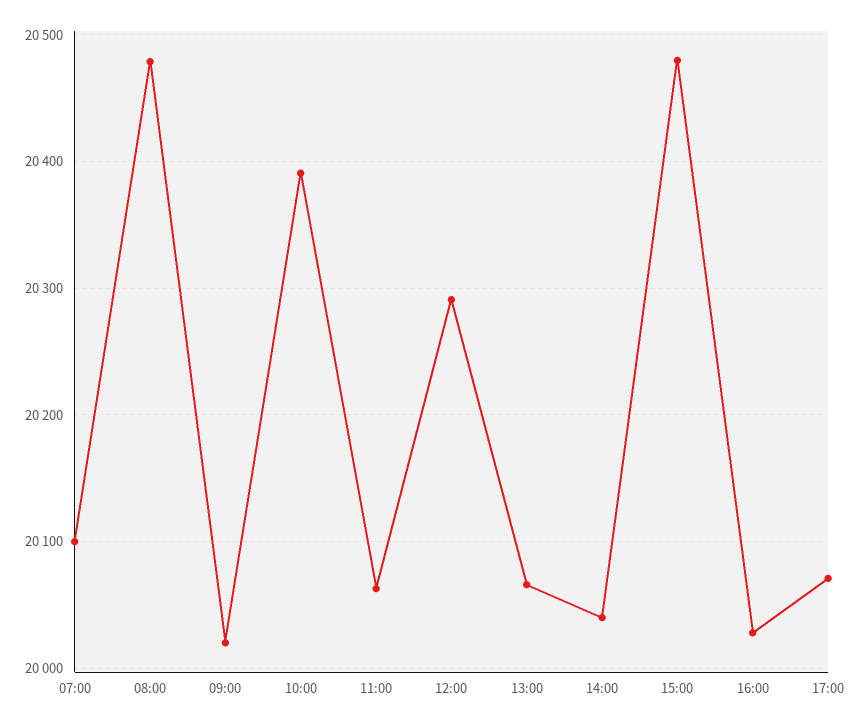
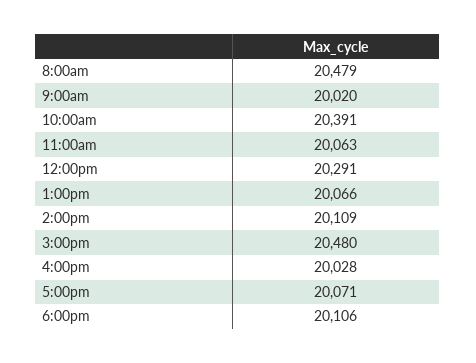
07:00: 20100 -> none
14:00: 20040 -> 20109
6:00pm: none -> 20106

